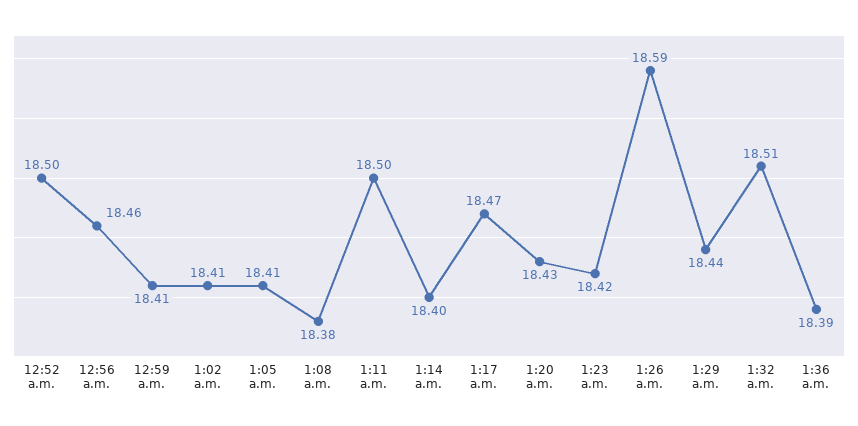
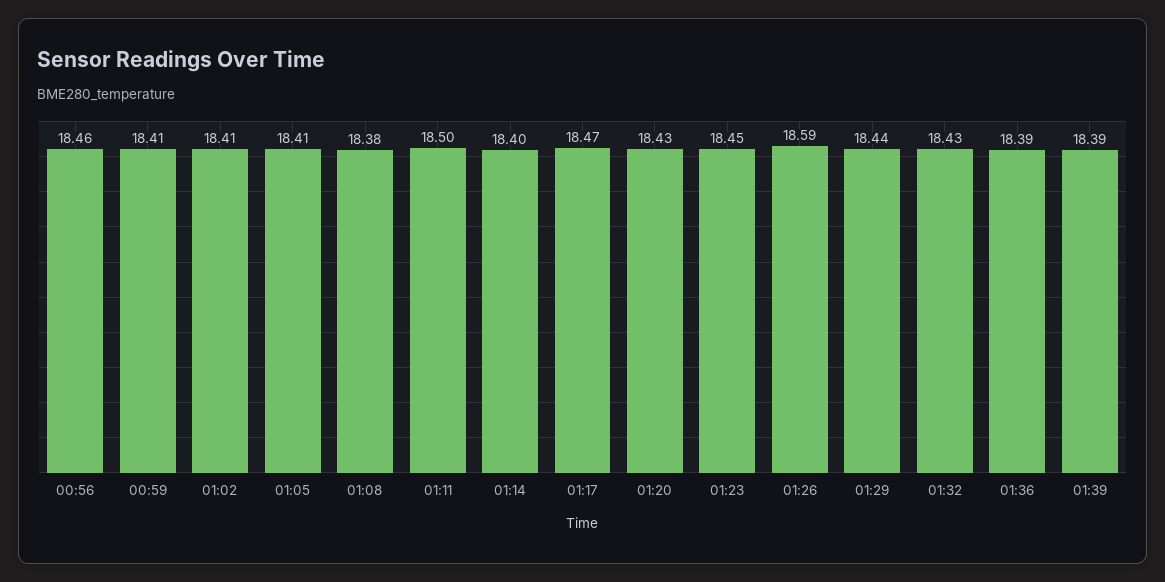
12:52 a.m.: 18.5 -> none
1:23 a.m.: 18.42 -> 18.45
1:32 a.m.: 18.51 -> 18.43
01:39: none -> 18.39

